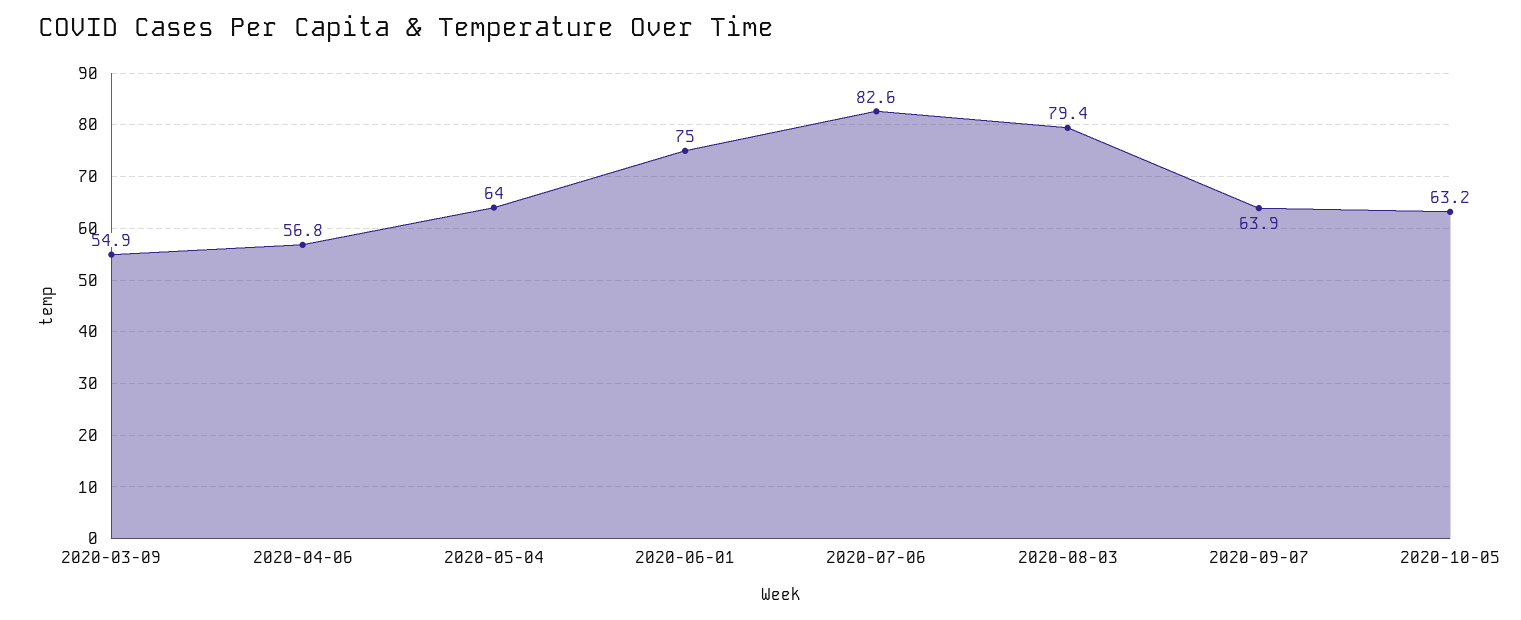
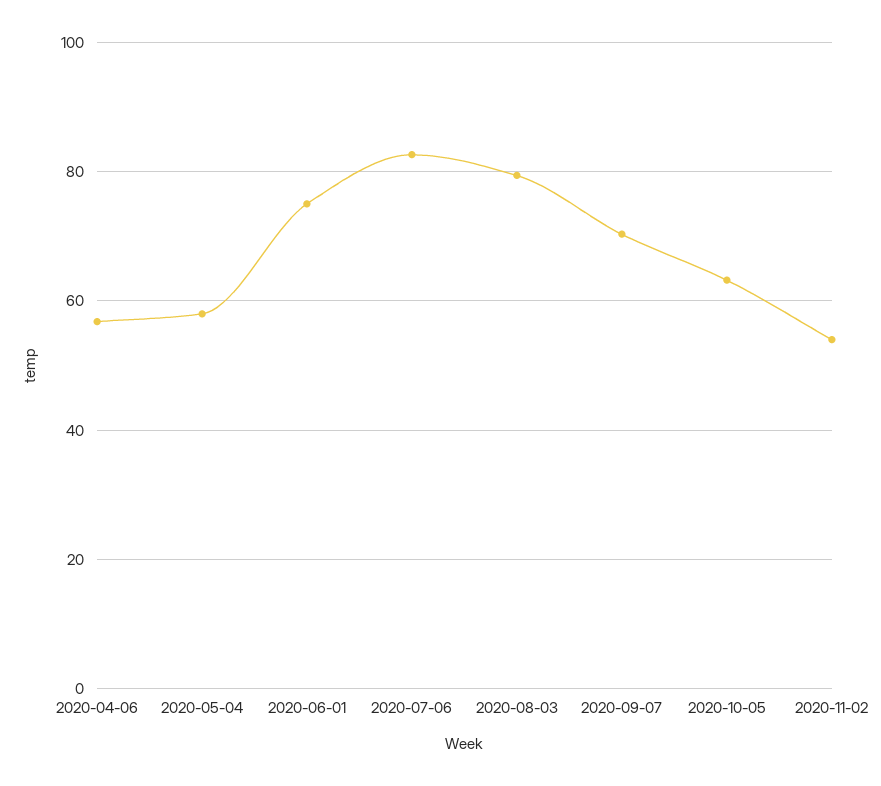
2020-03-09: 54.9 -> none
2020-05-04: 64 -> 58
2020-09-07: 63.9 -> 70
2020-11-02: none -> 54

